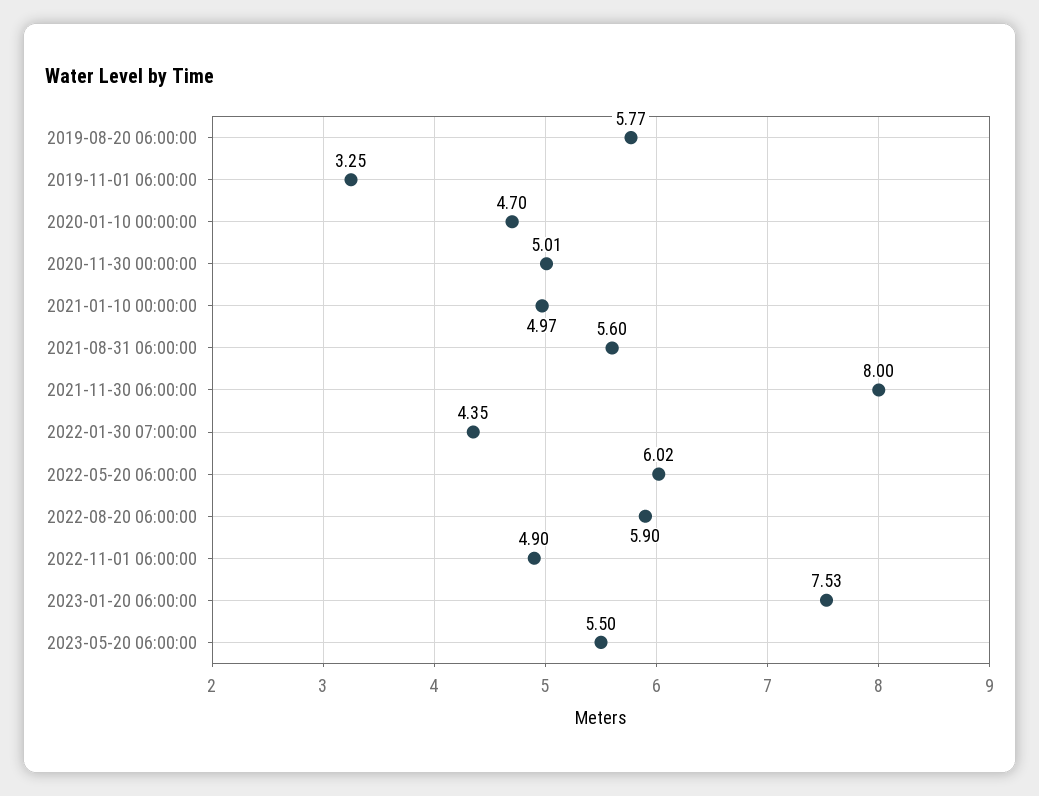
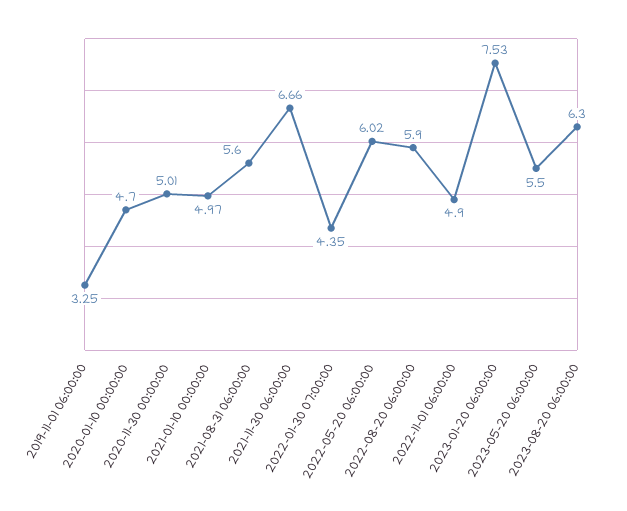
2019-08-20 06:00:00: 5.77 -> none
2021-11-30 06:00:00: 8 -> 6.66
2023-08-20 06:00:00: none -> 6.3

